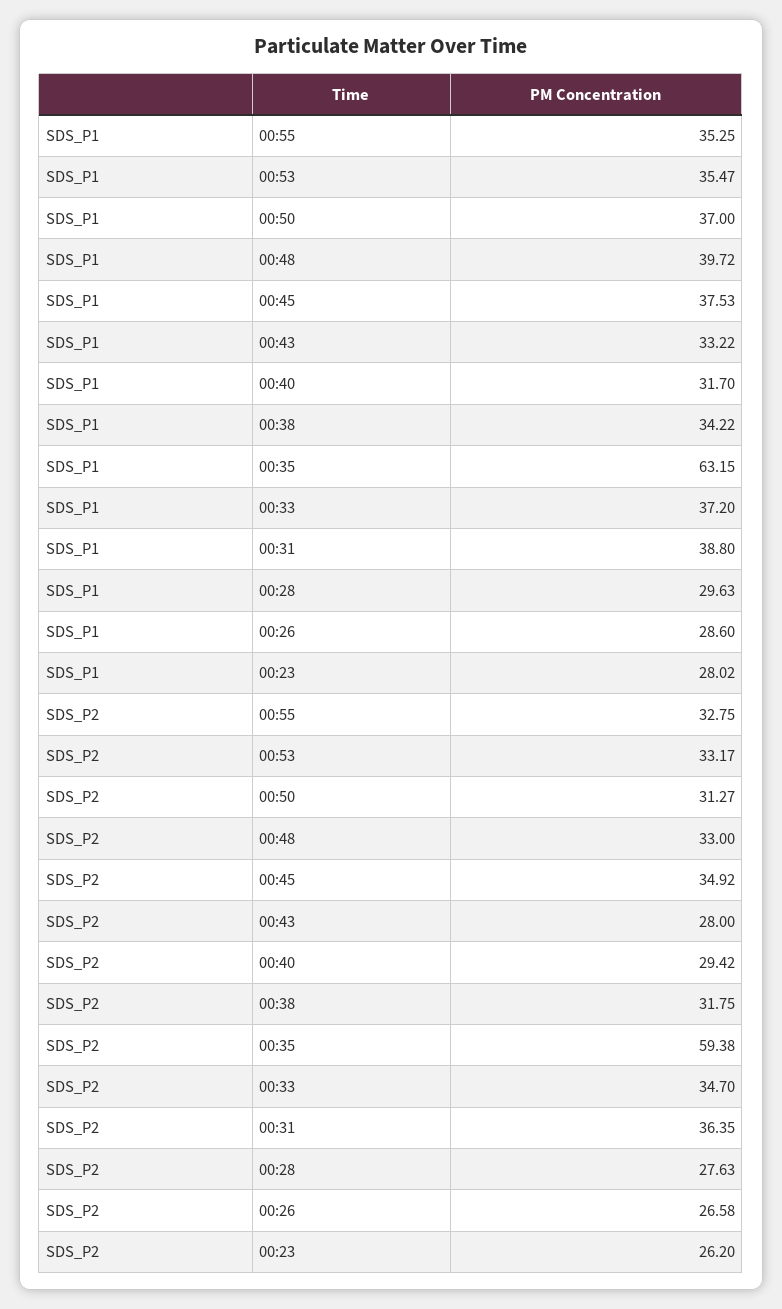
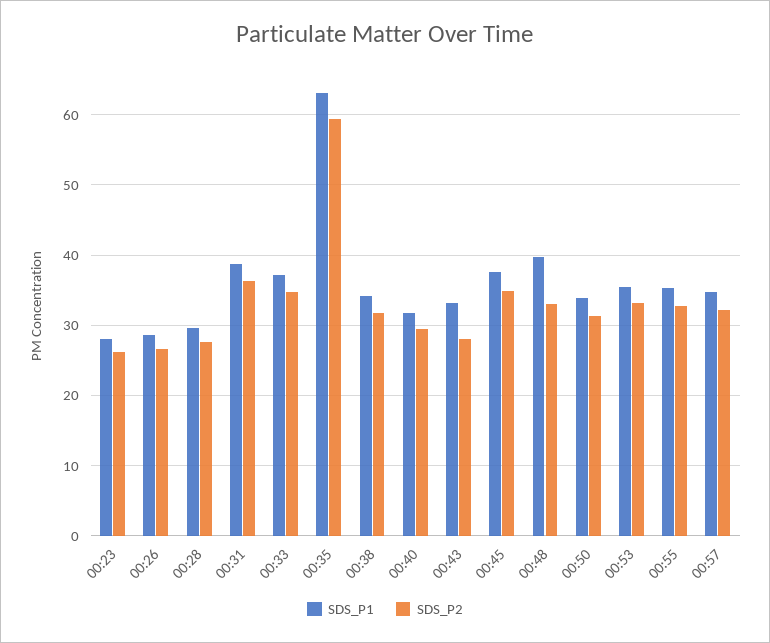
SDS_P1, 00:50: 37 -> 34
SDS_P1, 00:57: none -> 35
SDS_P2, 00:57: none -> 32

